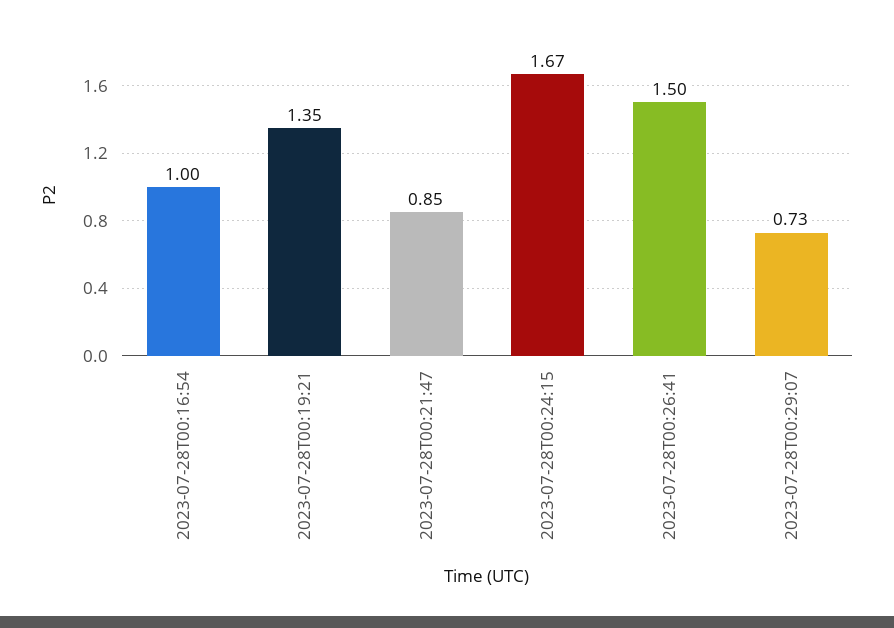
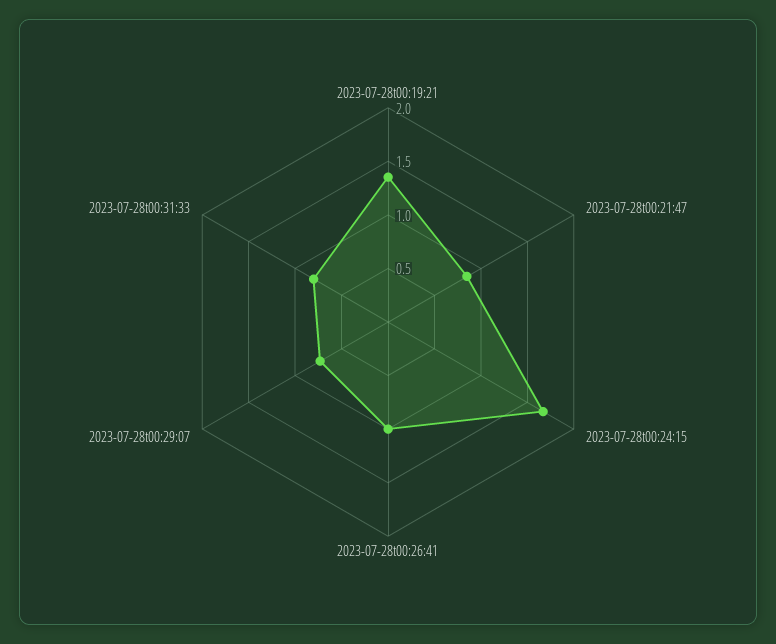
2023-07-28T00:16:54: 1 -> none
2023-07-28T00:26:41: 1.5 -> 1
2023-07-28t00:31:33: none -> 0.8

